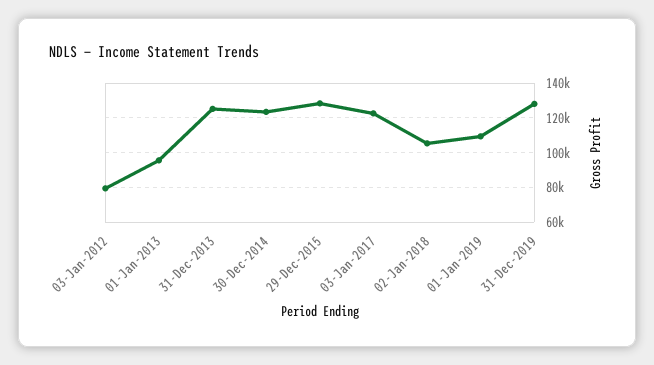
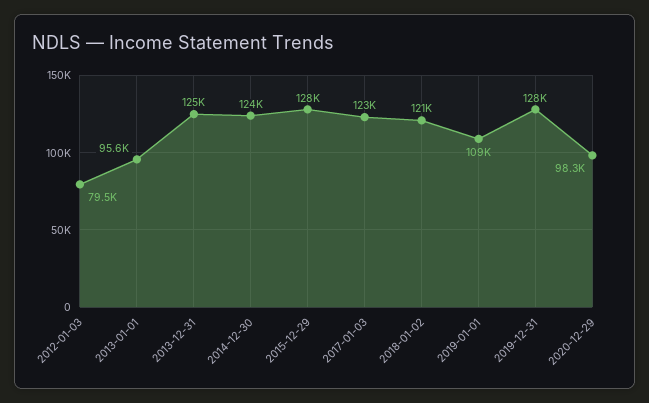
02-Jan-2018: 105000 -> 121000
2020-12-29: none -> 98300

